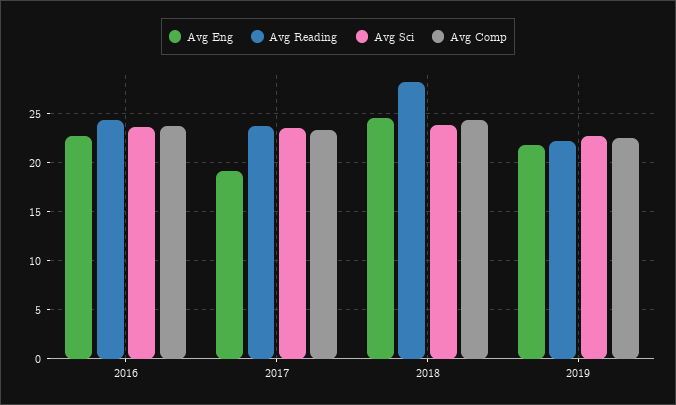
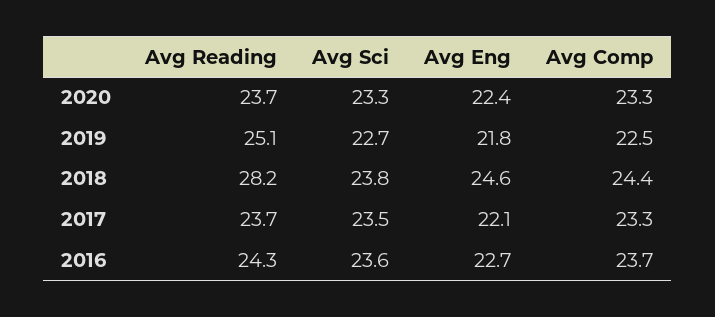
Avg Eng, 2017: 19 -> 22.1
Avg Reading, 2019: 22 -> 25.1
Avg Reading, 2020: none -> 23.7
Avg Sci, 2020: none -> 23.3
Avg Eng, 2020: none -> 22.4
Avg Comp, 2020: none -> 23.3

